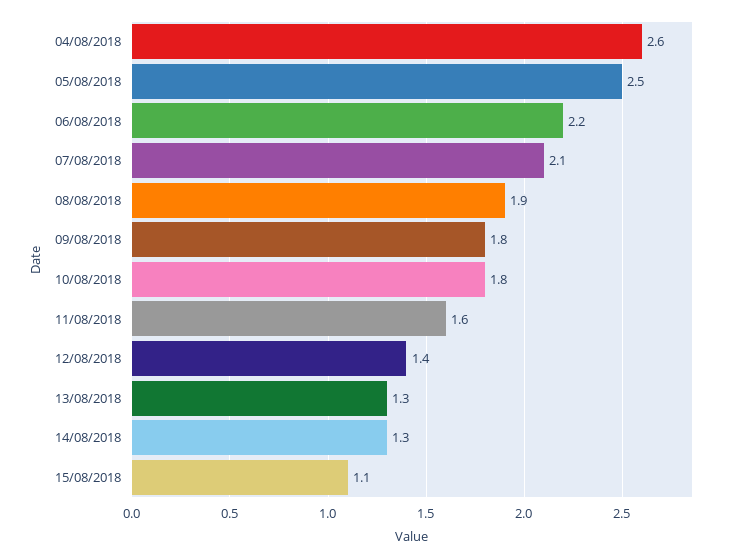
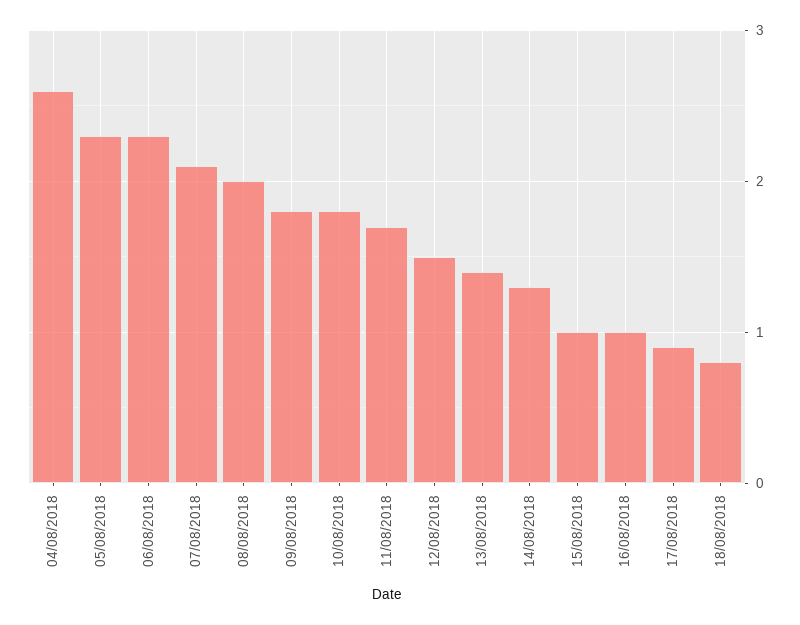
05/08/2018: 2.5 -> 2.3
06/08/2018: 2.2 -> 2.3
08/08/2018: 1.9 -> 2
11/08/2018: 1.6 -> 1.7
12/08/2018: 1.4 -> 1.5
13/08/2018: 1.3 -> 1.4
15/08/2018: 1.1 -> 1
16/08/2018: none -> 1
17/08/2018: none -> 0.9
18/08/2018: none -> 0.8

